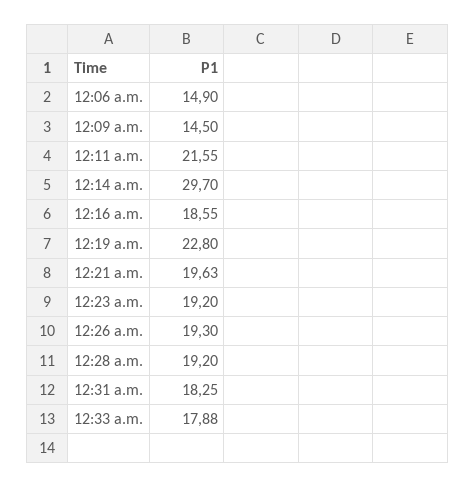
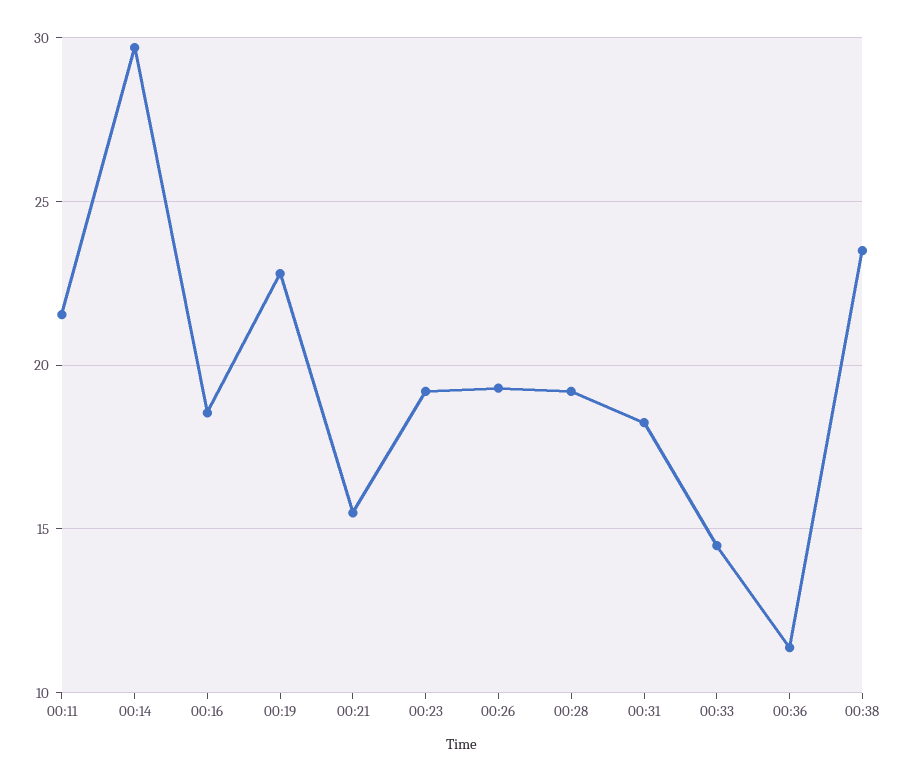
12:06 a.m.: 14.9 -> none
12:09 a.m.: 14.5 -> none
12:21 a.m.: 19.63 -> 15.5
12:33 a.m.: 17.88 -> 14.5
00:36: none -> 11.5
00:38: none -> 23.5

